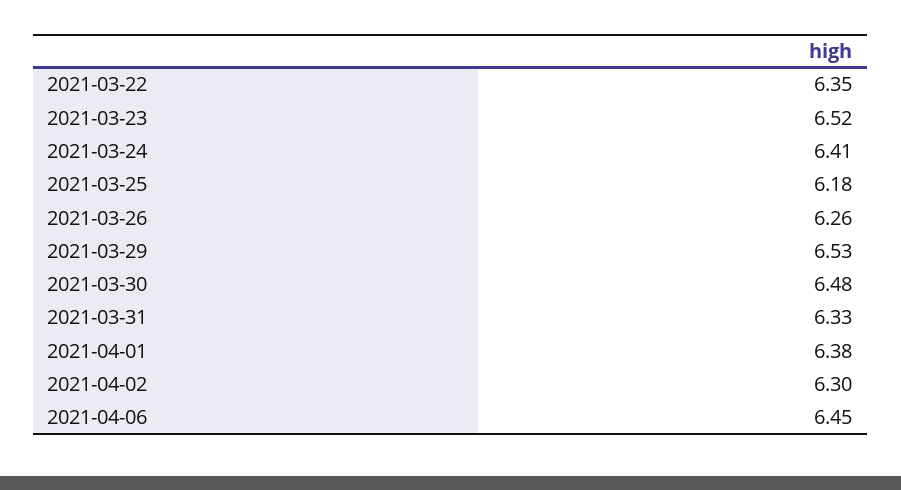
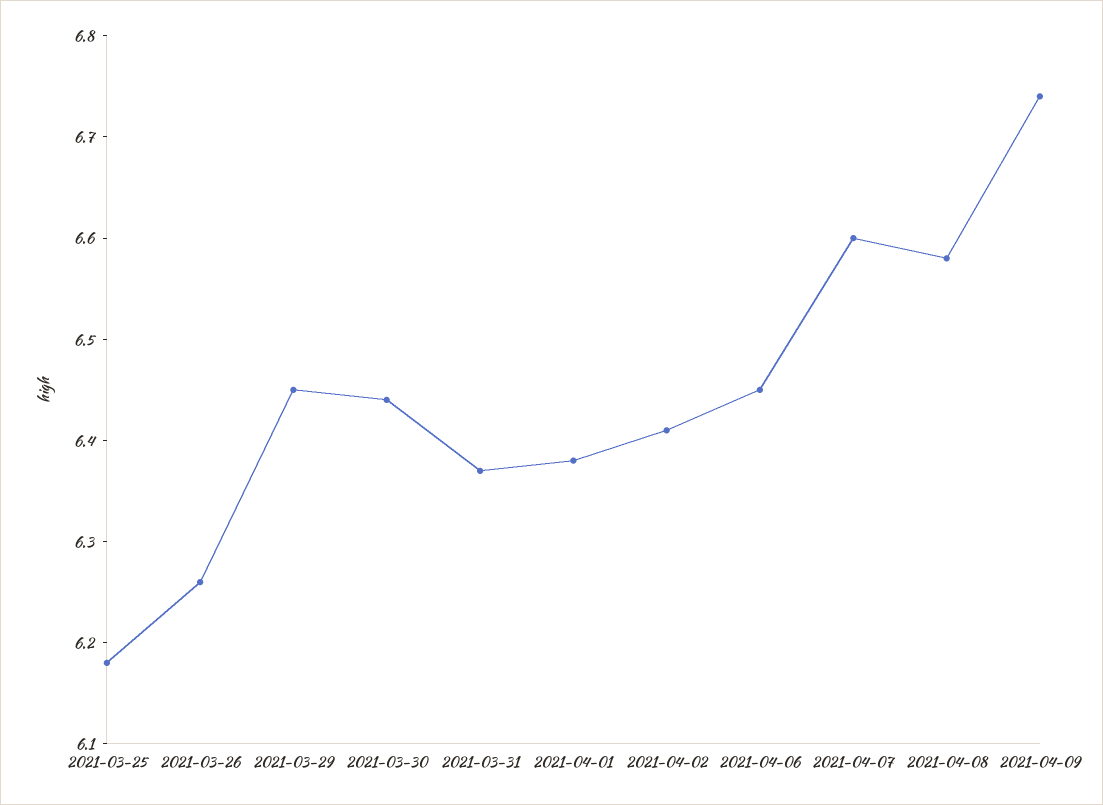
2021-03-22: 6.35 -> none
2021-03-23: 6.52 -> none
2021-03-24: 6.41 -> none
2021-03-29: 6.53 -> 6.45
2021-03-30: 6.48 -> 6.44
2021-03-31: 6.33 -> 6.37
2021-04-02: 6.3 -> 6.41
2021-04-07: none -> 6.6
2021-04-08: none -> 6.58
2021-04-09: none -> 6.74

